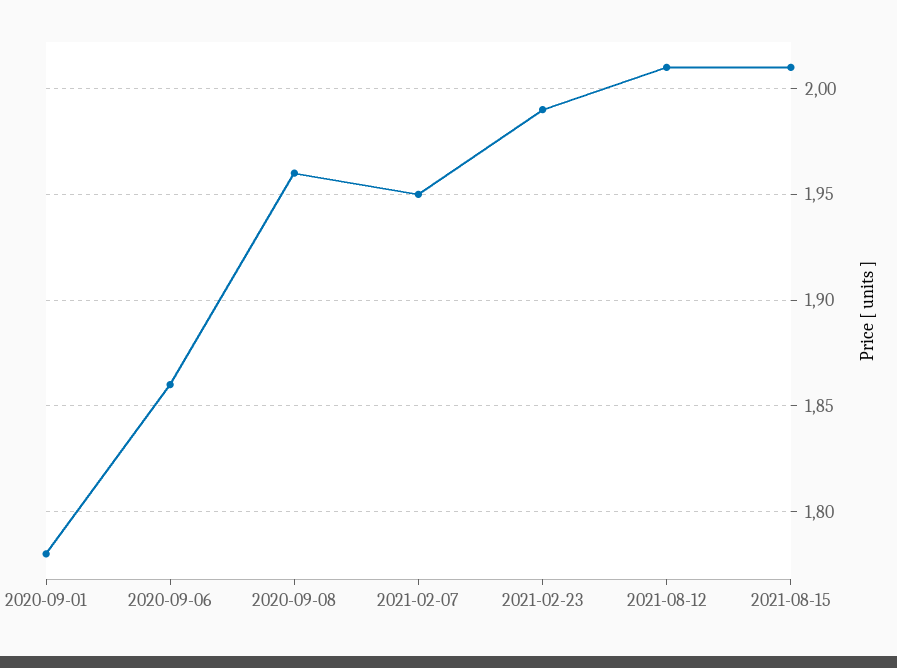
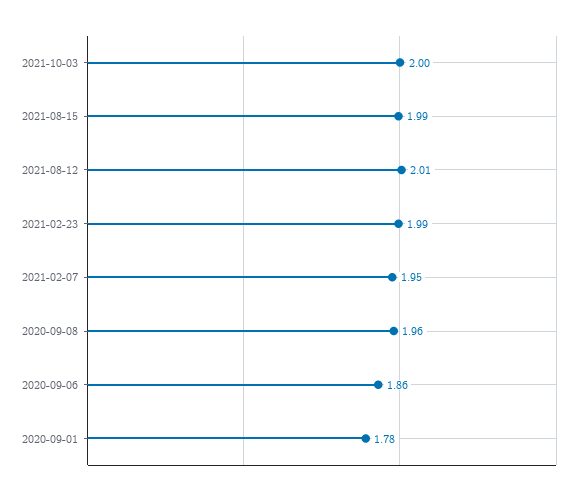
2021-08-15: 2.01 -> 1.99
2021-10-03: none -> 2

